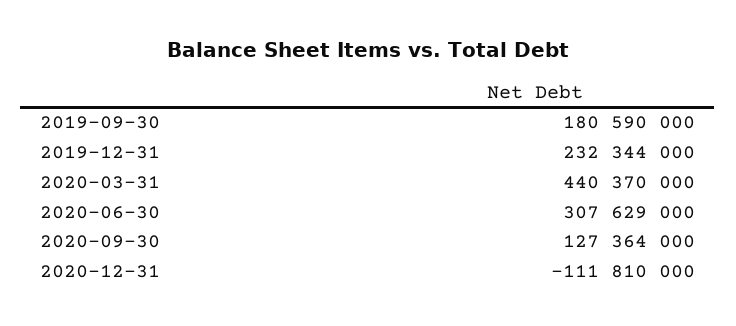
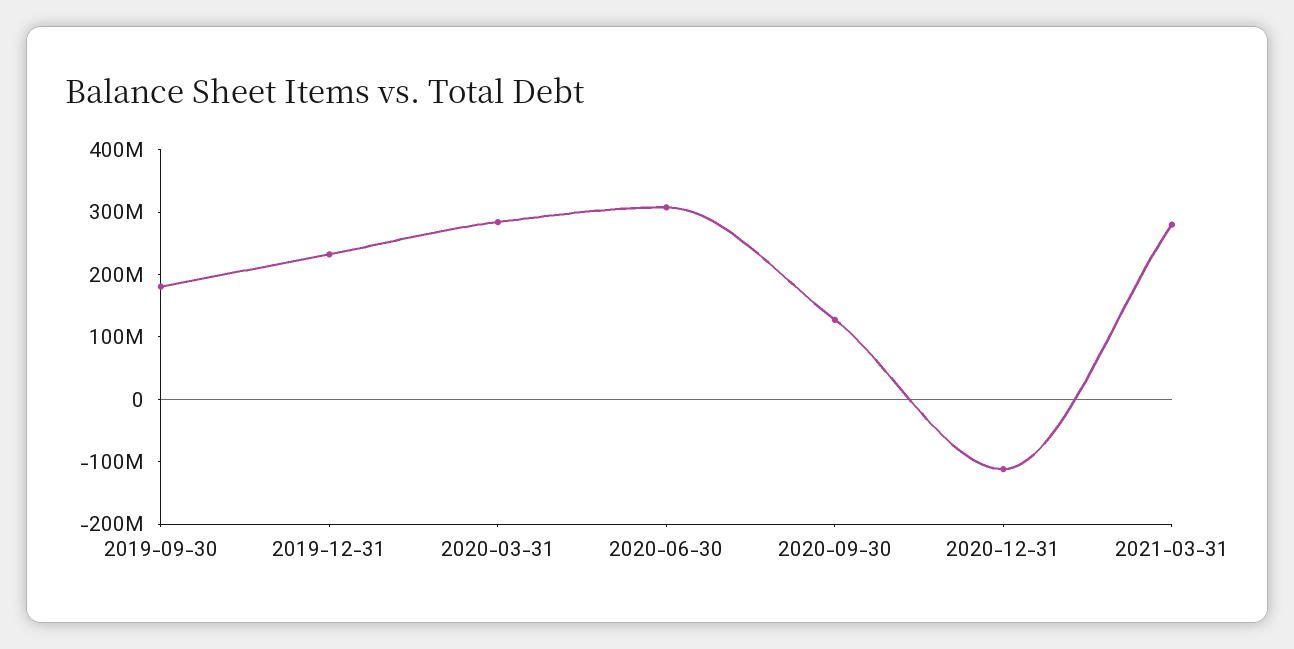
2020-03-31: 440370000 -> 280000000
2021-03-31: none -> 280000000

